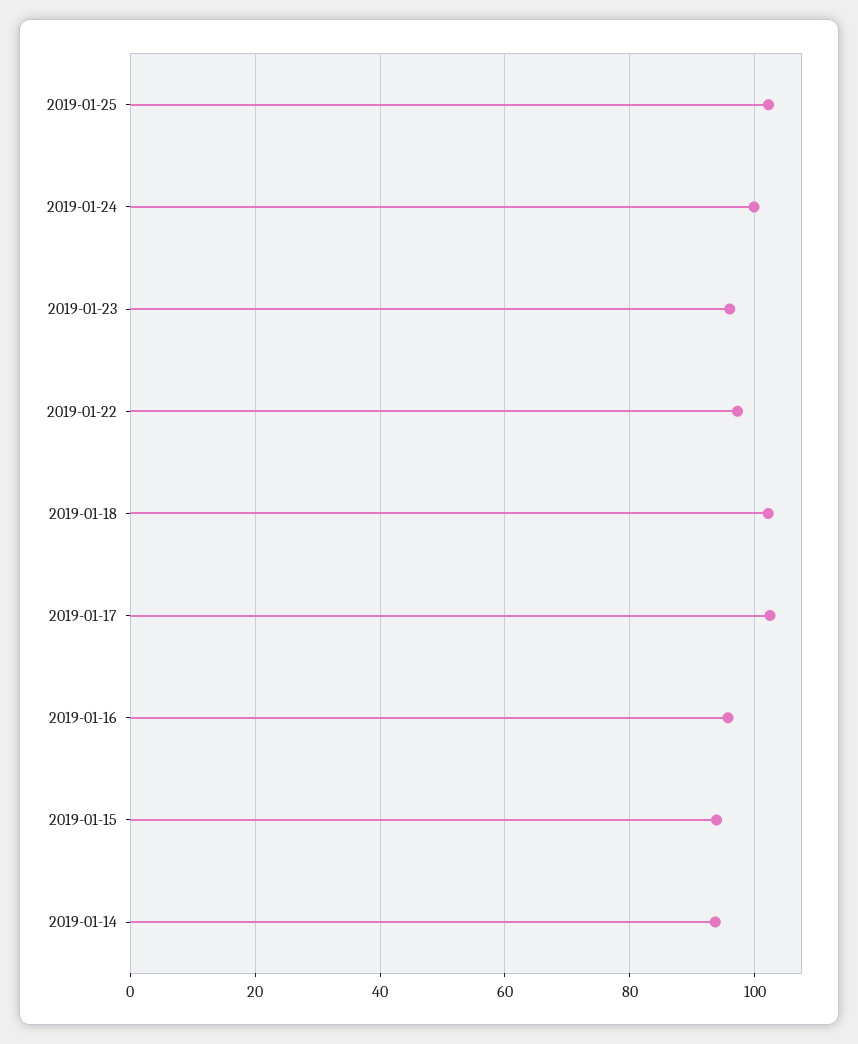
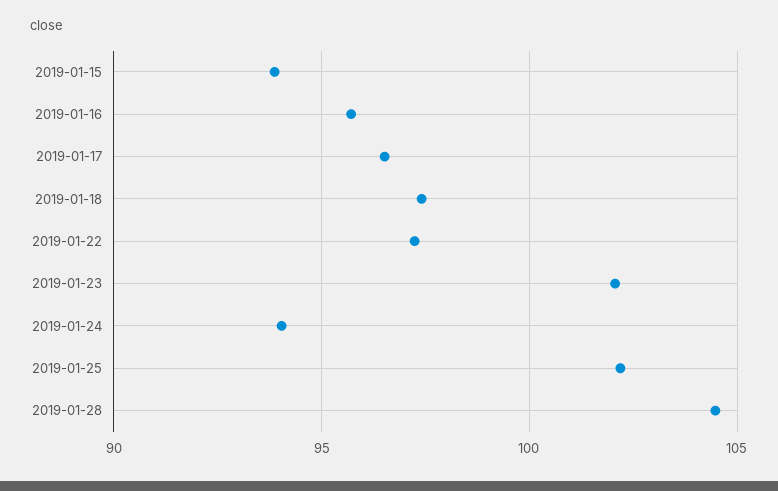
2019-01-24: 100 -> 94
2019-01-23: 96 -> 102
2019-01-18: 102 -> 97.5
2019-01-17: 102 -> 96.5
2019-01-14: 94 -> none
2019-01-28: none -> 104.5

